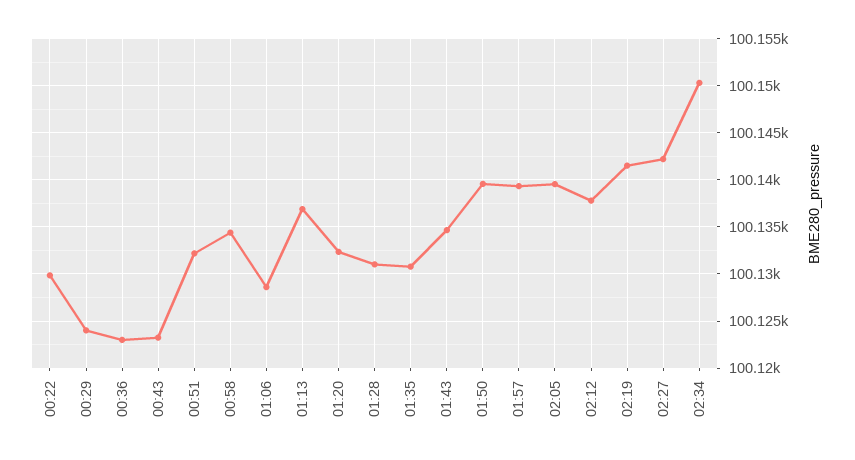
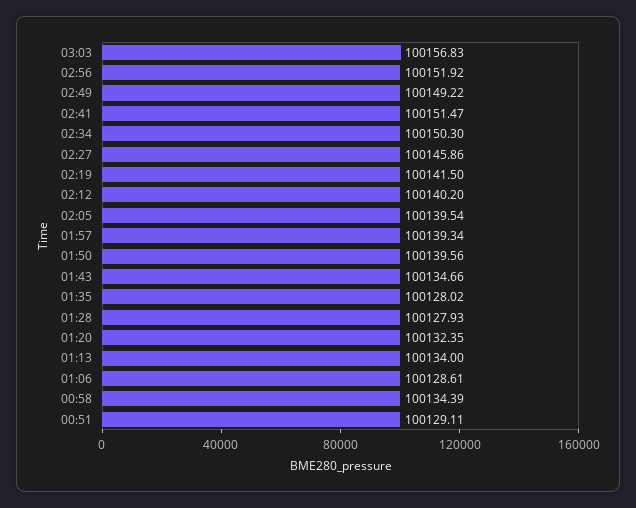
00:22: 100130 -> none
00:29: 100124 -> none
00:36: 100123 -> none
00:43: 100123 -> none
00:51: 100132 -> 100129.11
01:13: 100137 -> 100134
01:28: 100131 -> 100127.93
01:35: 100131 -> 100128.02
02:12: 100138 -> 100140.2
02:27: 100142 -> 100145.86
03:03: none -> 100156.83
02:56: none -> 100151.92
02:49: none -> 100149.22
02:41: none -> 100151.47

